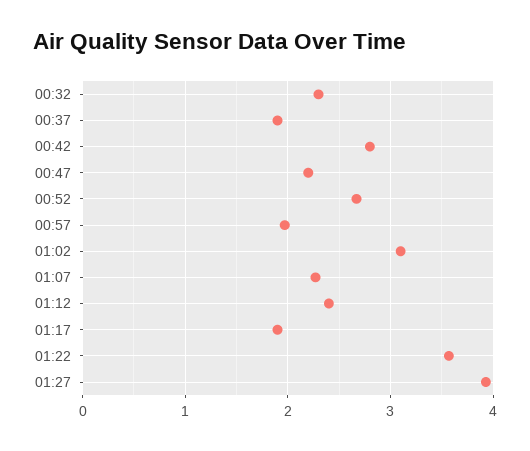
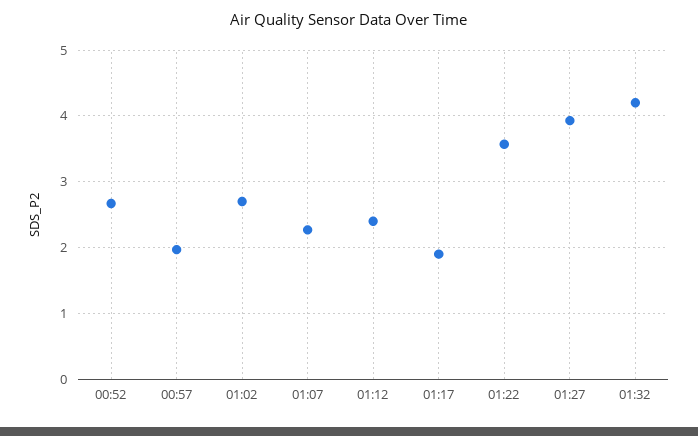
00:32: 2.3 -> none
00:37: 1.9 -> none
00:42: 2.8 -> none
00:47: 2.2 -> none
01:02: 3.1 -> 2.7
01:32: none -> 4.2

